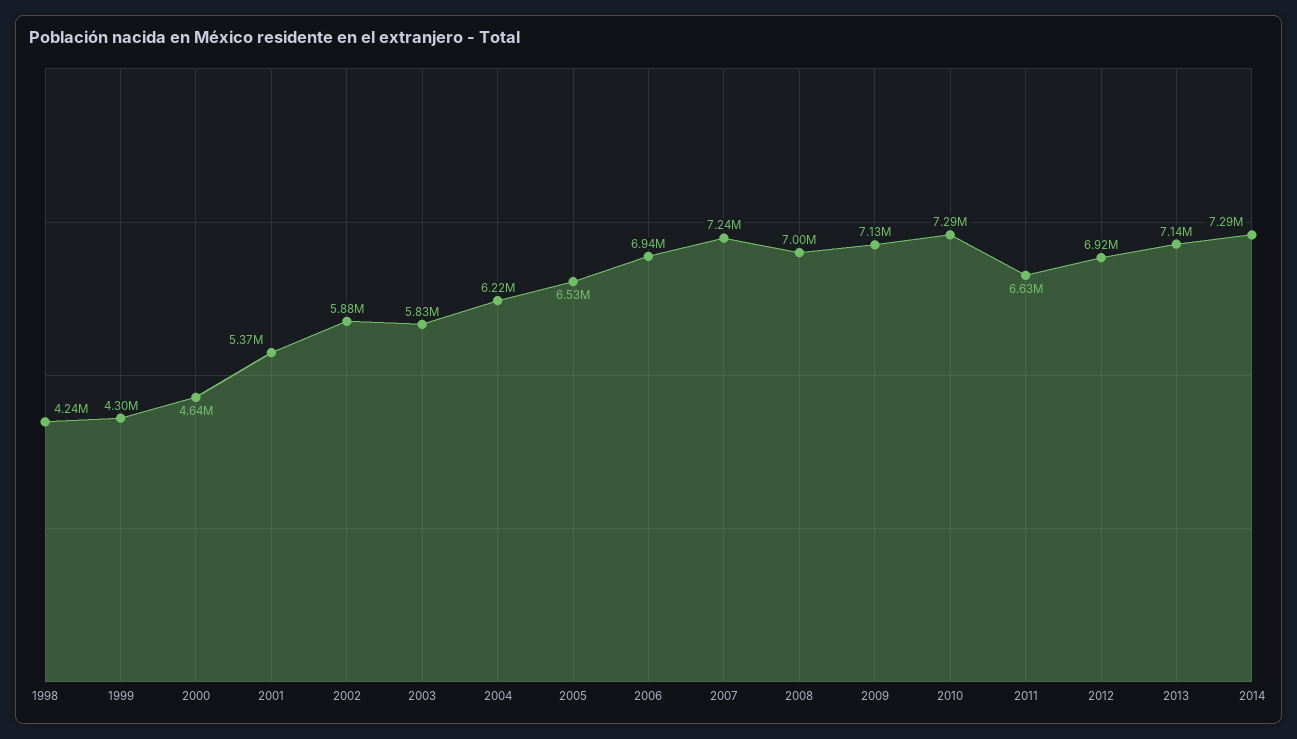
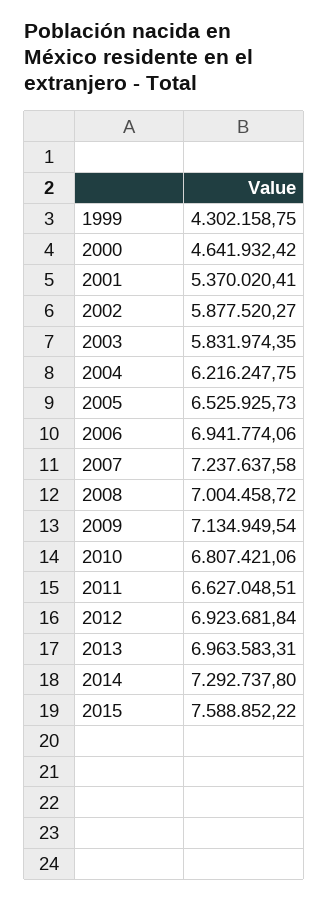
1998: 4240000 -> none
2010: 7290000 -> 6807421.06
2013: 7140000 -> 6963583.31
2015: none -> 7588852.22

